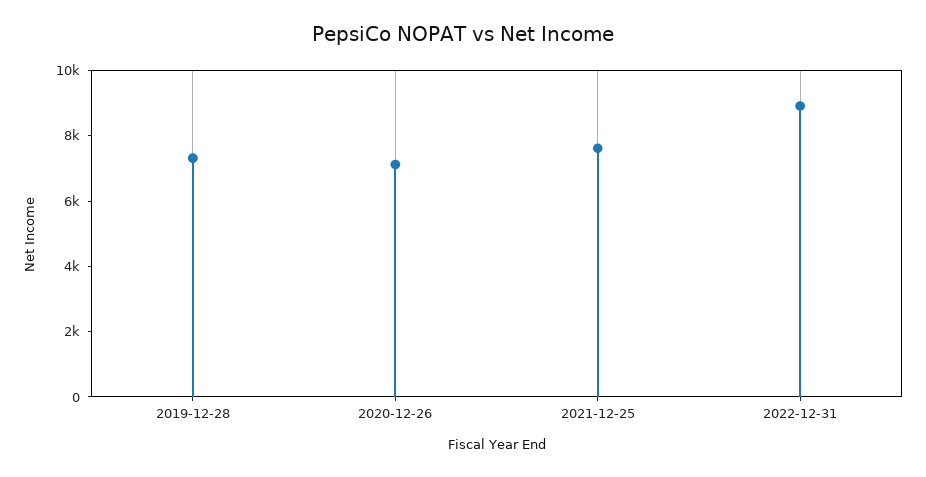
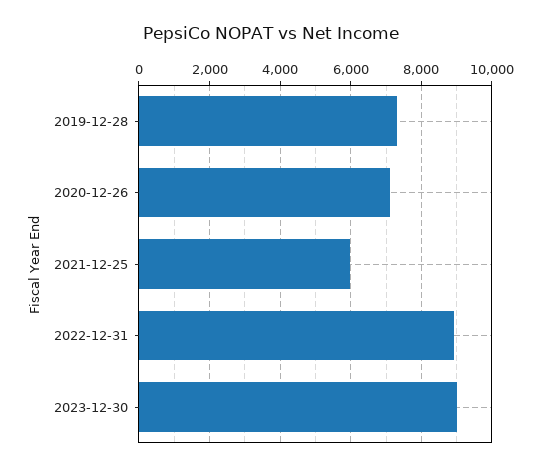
2021-12-25: 7500 -> 6000
2023-12-30: none -> 9000

